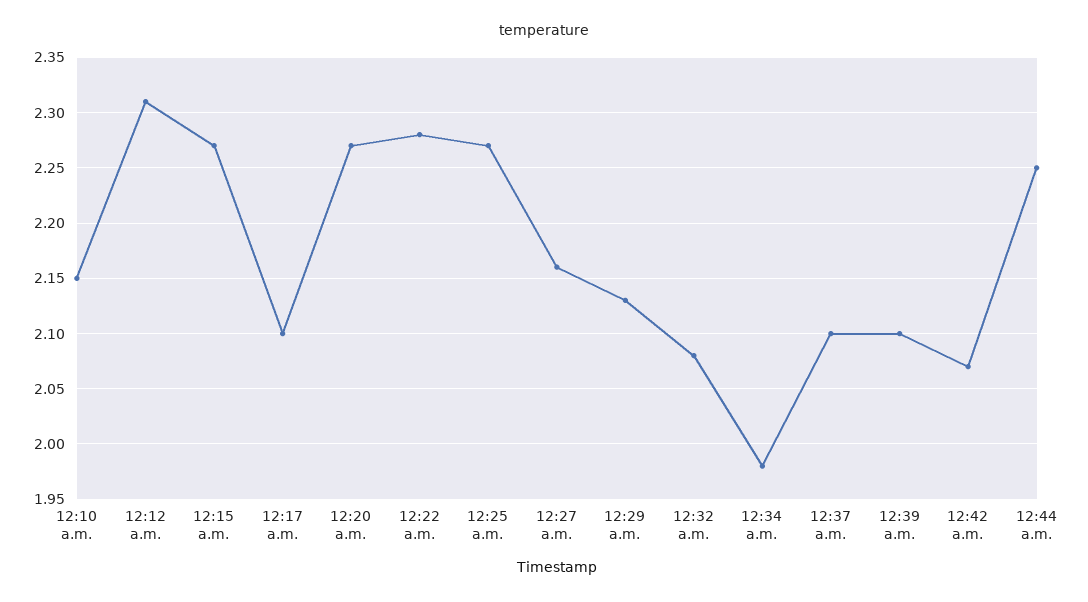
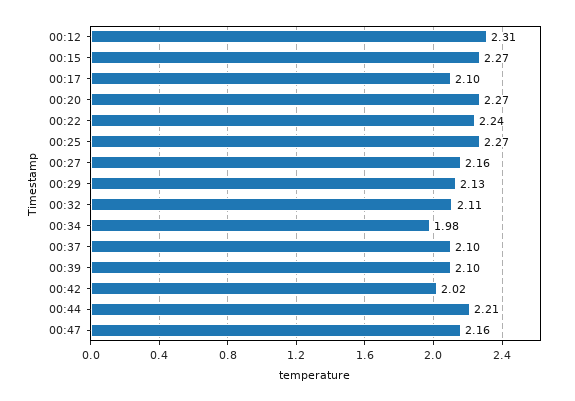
12:10 a.m.: 2.15 -> none
12:22 a.m.: 2.28 -> 2.24
12:32 a.m.: 2.08 -> 2.11
12:42 a.m.: 2.07 -> 2.02
12:44 a.m.: 2.25 -> 2.21
00:47: none -> 2.16

